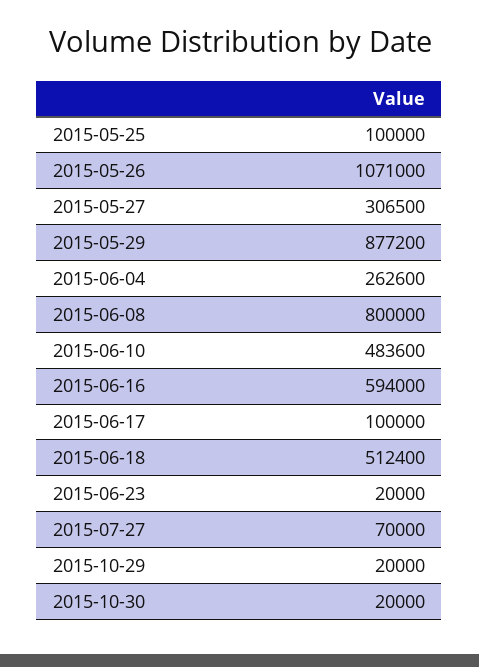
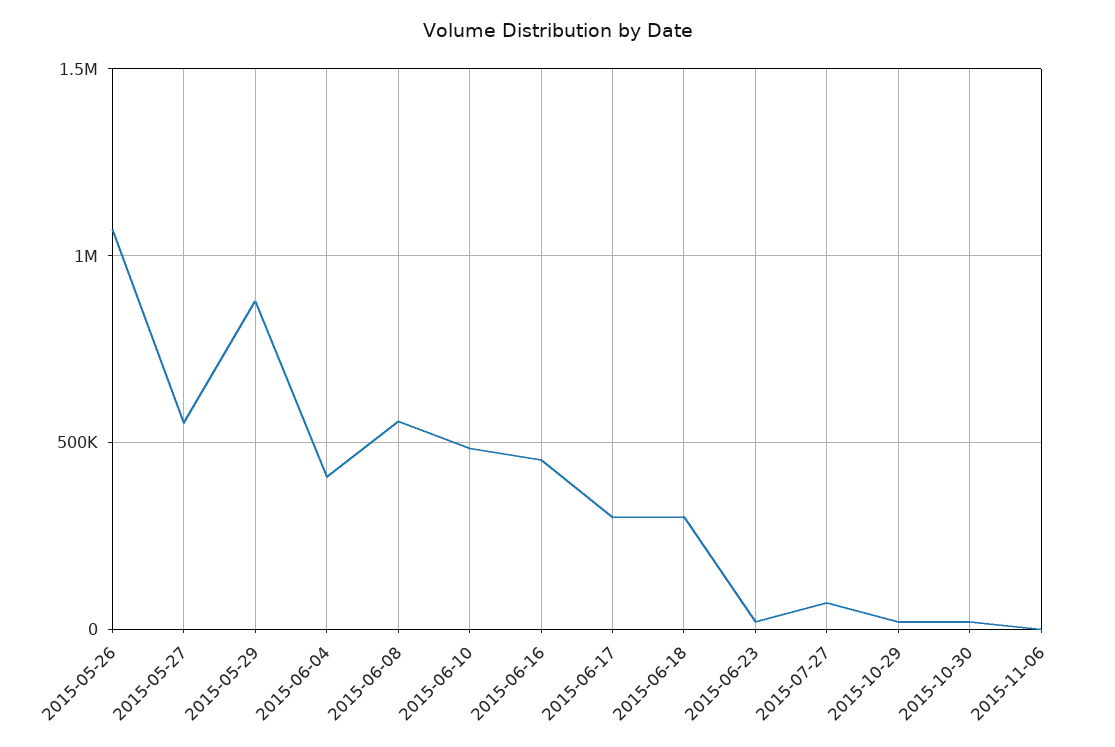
2015-05-25: 100000 -> none
2015-05-27: 306500 -> 550000
2015-06-04: 262600 -> 400000
2015-06-08: 800000 -> 550000
2015-06-16: 594000 -> 450000
2015-06-17: 100000 -> 300000
2015-06-18: 512400 -> 300000
2015-11-06: none -> 0

